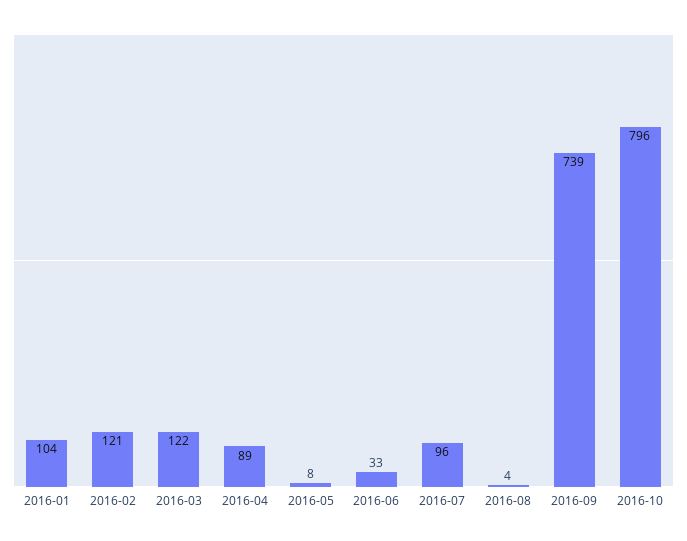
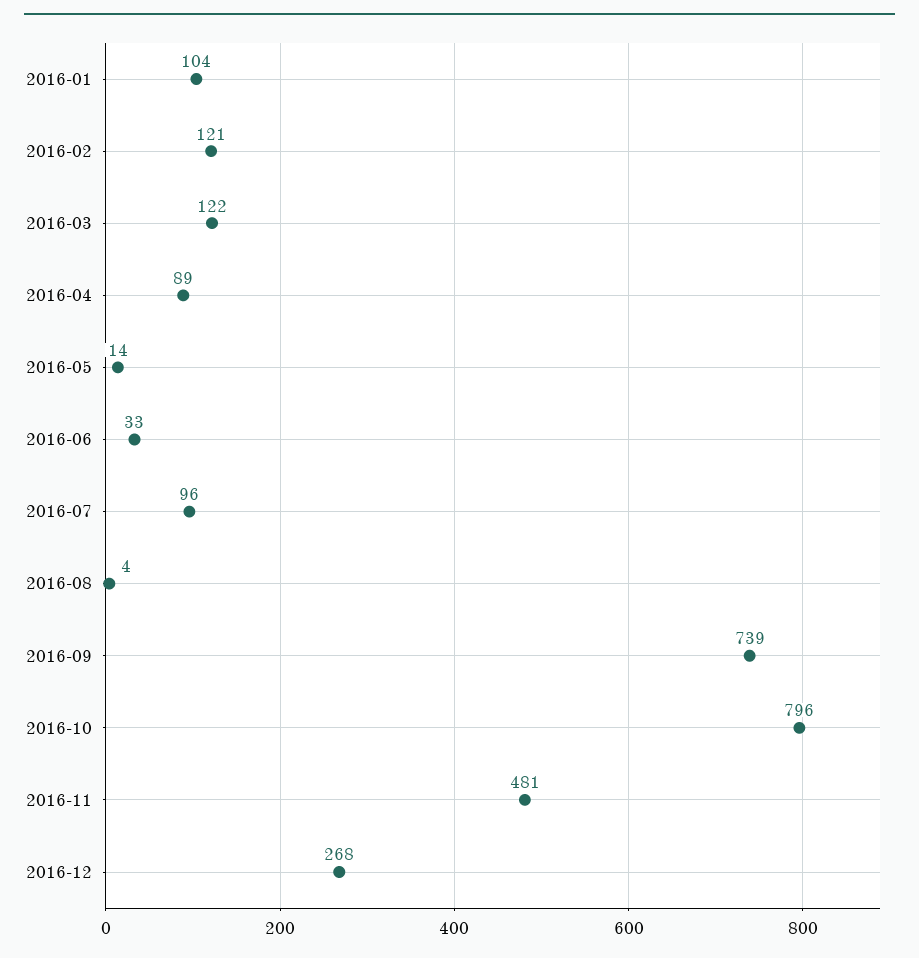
2016-05: 8 -> 14
2016-11: none -> 481
2016-12: none -> 268

